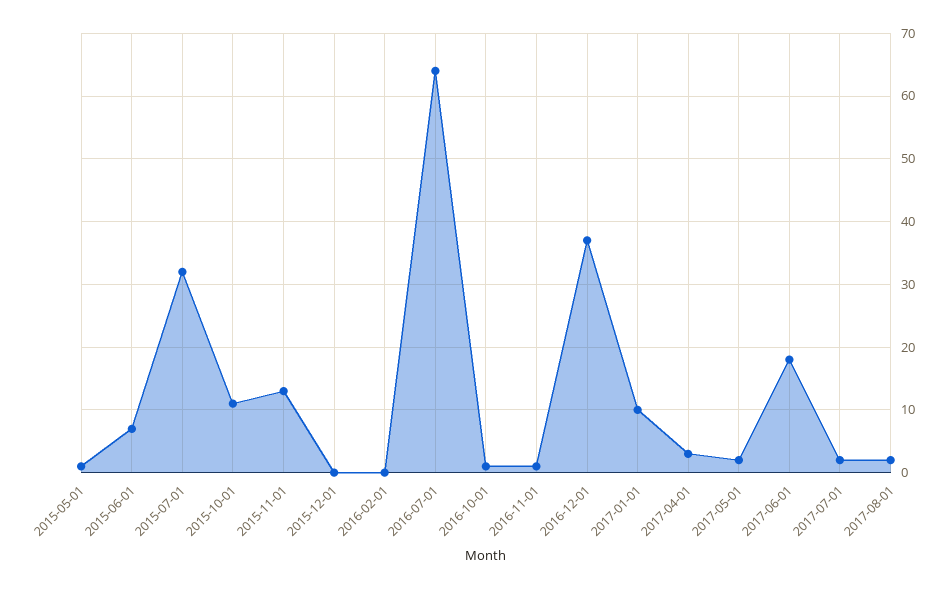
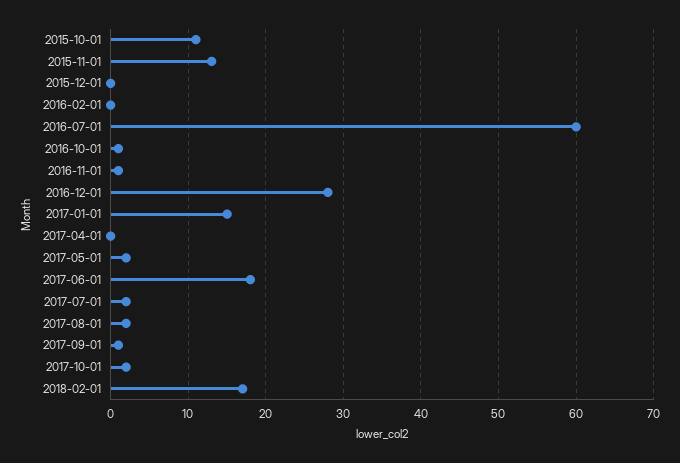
2015-05-01: 1 -> none
2015-06-01: 7 -> none
2015-07-01: 32 -> none
2016-07-01: 64 -> 60
2016-12-01: 37 -> 28
2017-01-01: 10 -> 15
2017-04-01: 3 -> 0
2017-09-01: none -> 1
2017-10-01: none -> 2
2018-02-01: none -> 17

